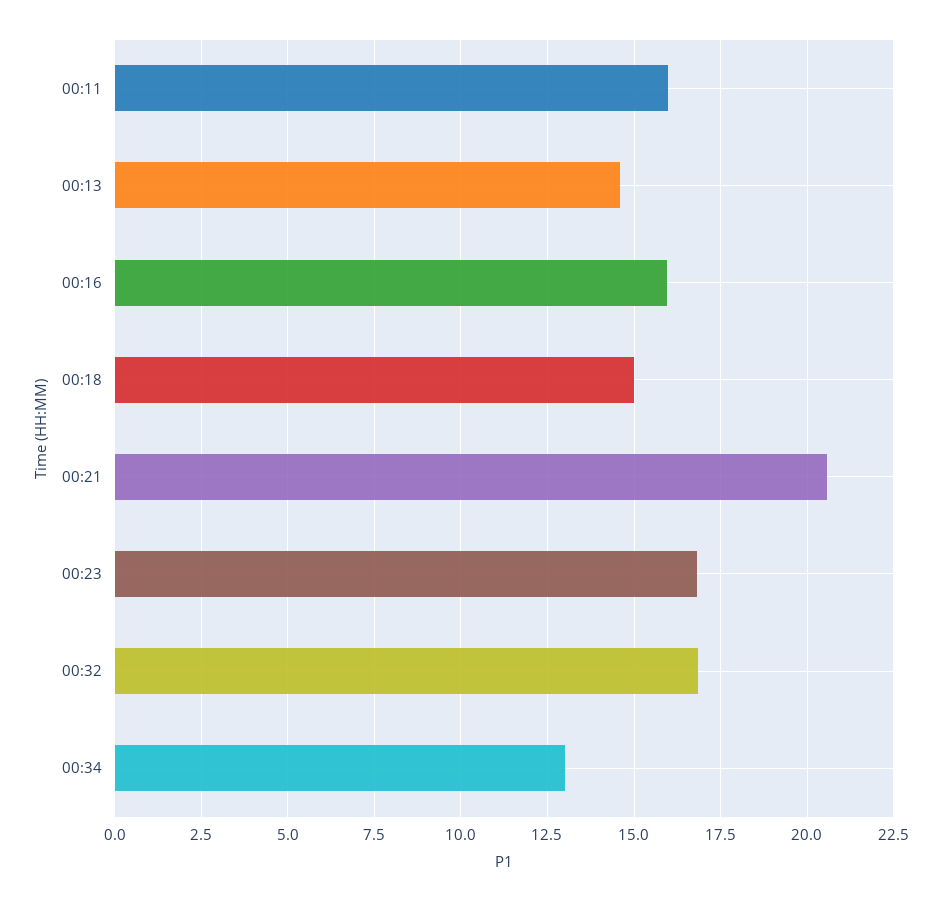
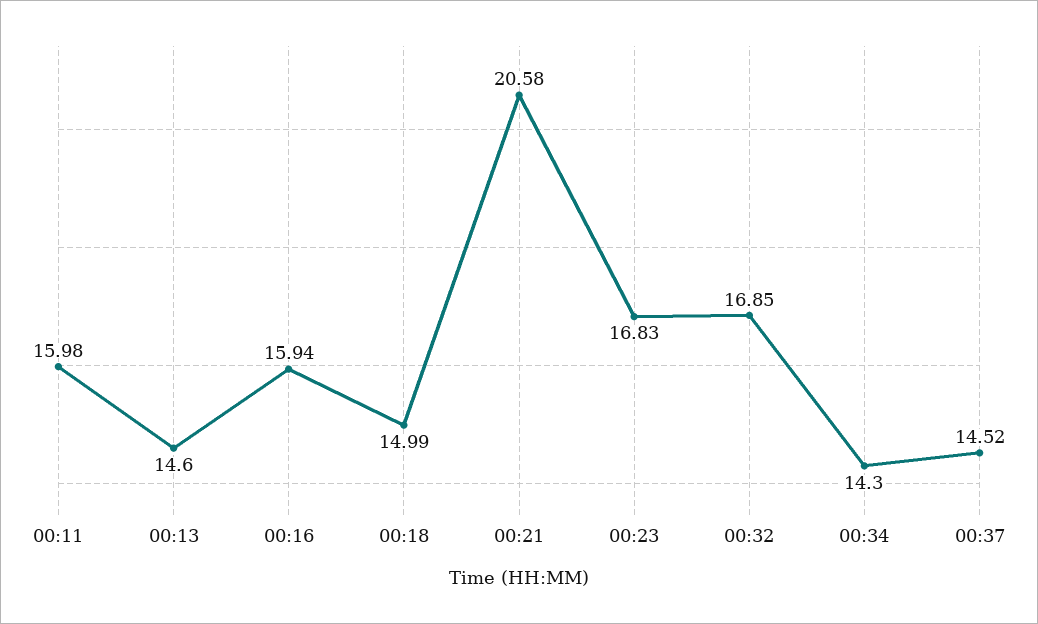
00:34: 13 -> 14.3
00:37: none -> 14.52

